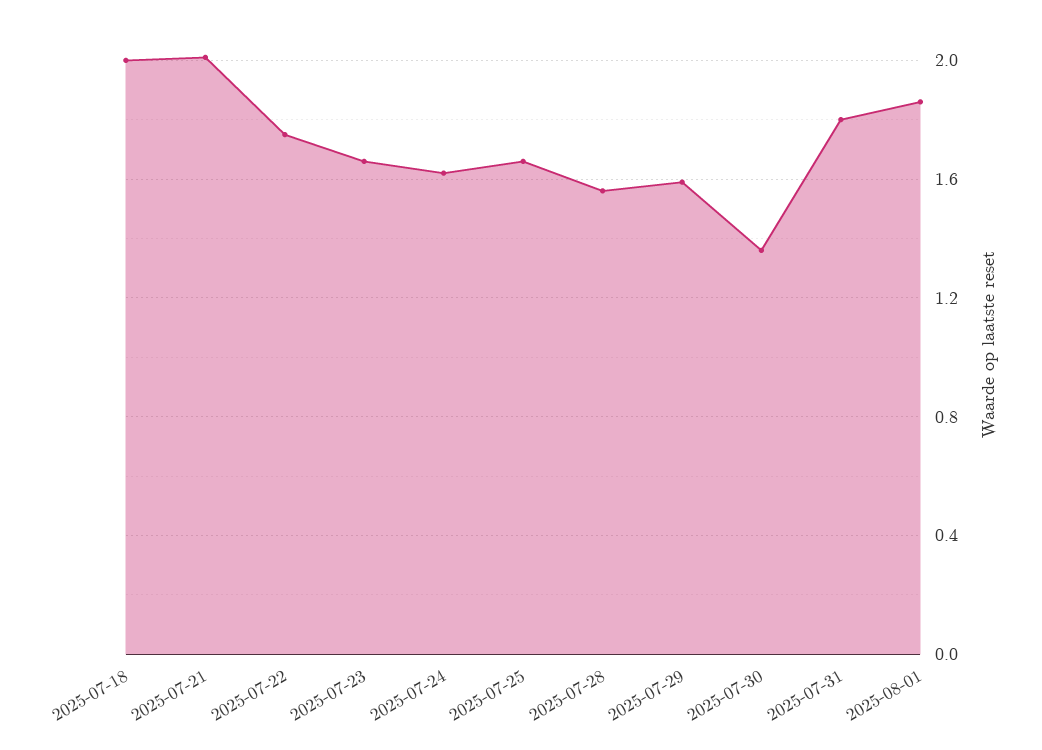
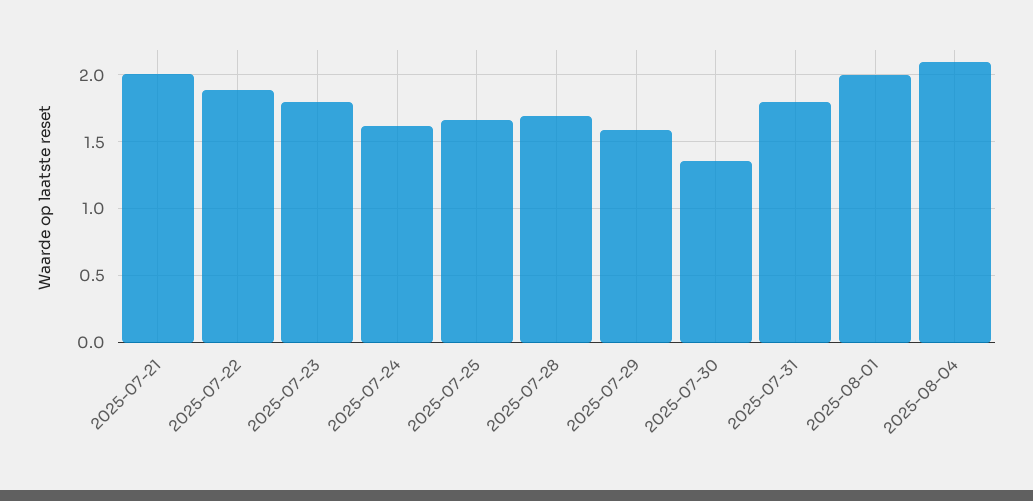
2025-07-18: 2 -> none
2025-07-22: 1.75 -> 1.9
2025-07-23: 1.65 -> 1.8
2025-07-28: 1.55 -> 1.7
2025-08-01: 1.85 -> 2
2025-08-04: none -> 2.1

